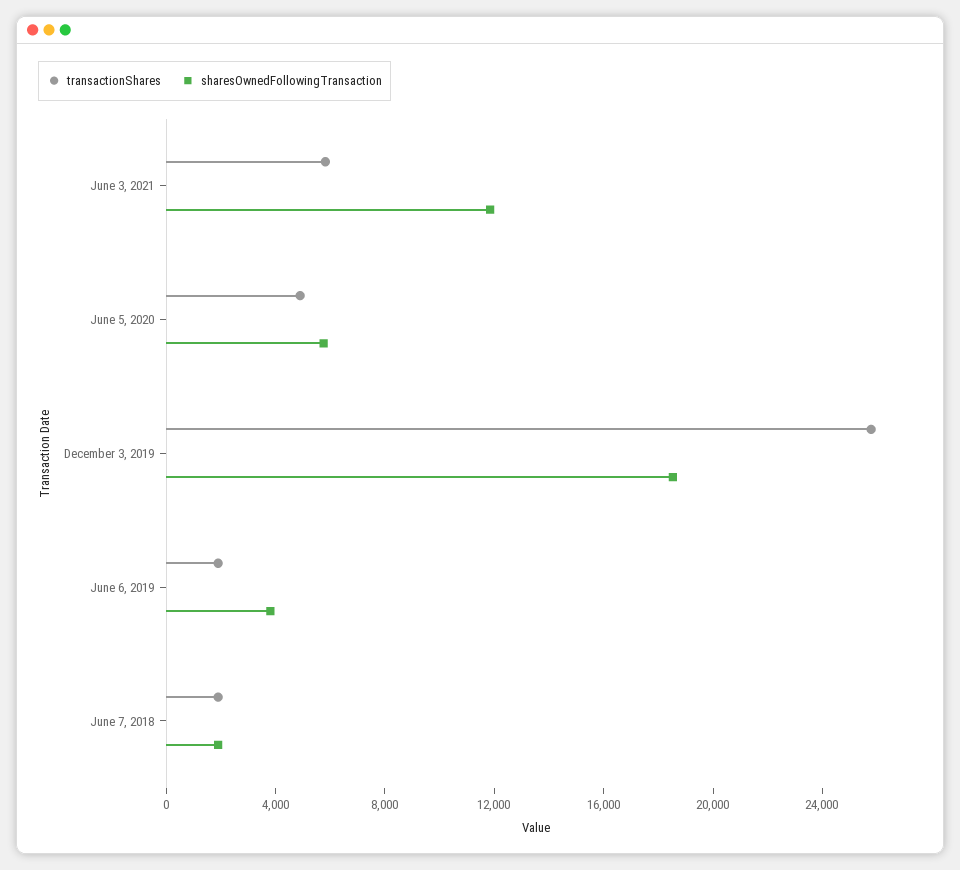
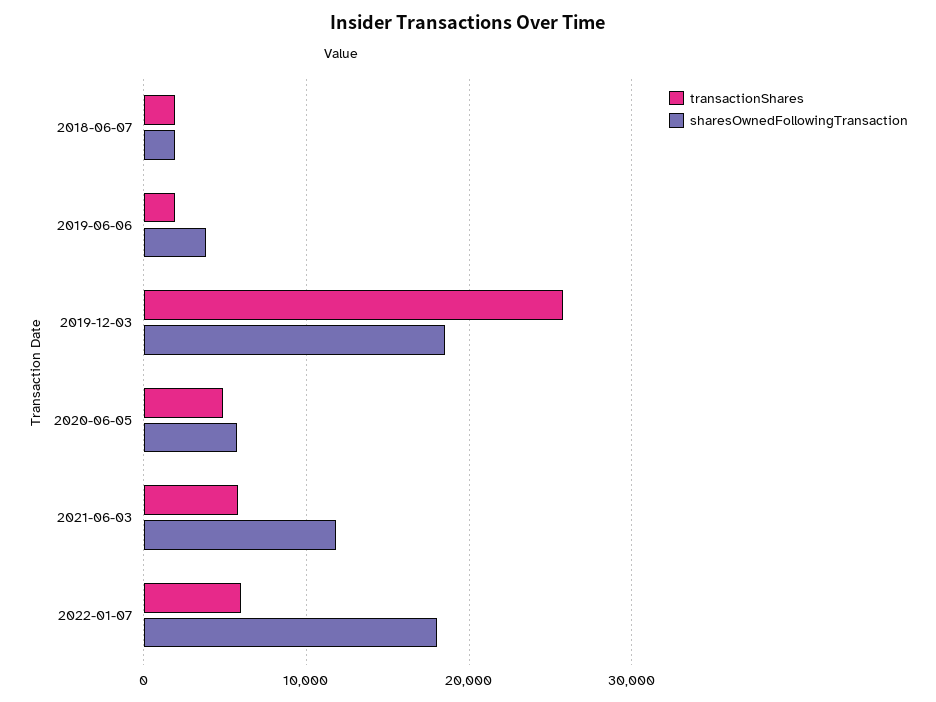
transactionShares, 2022-01-07: none -> 6000
sharesOwnedFollowingTransaction, 2022-01-07: none -> 18000

